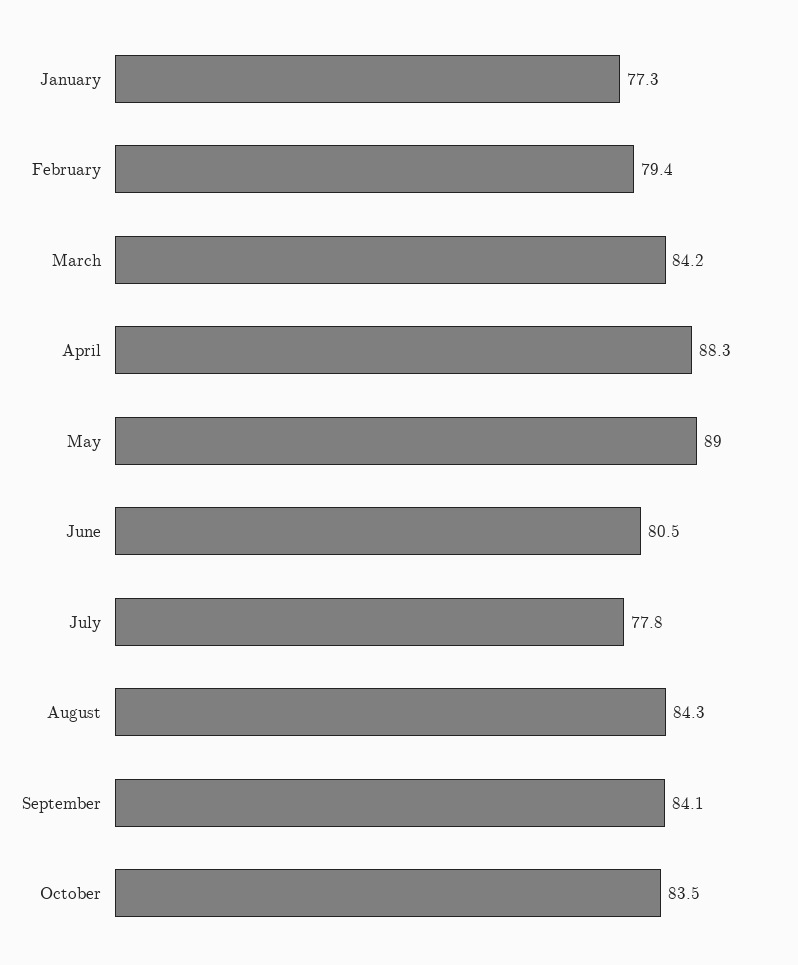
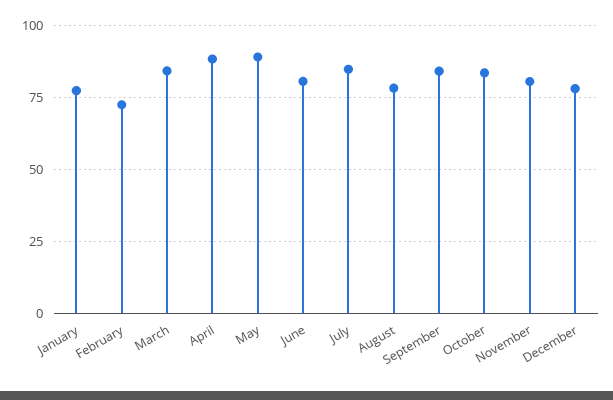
February: 79.4 -> 72.5
July: 77.8 -> 85
August: 84.3 -> 77.5
November: none -> 80
December: none -> 77.5

